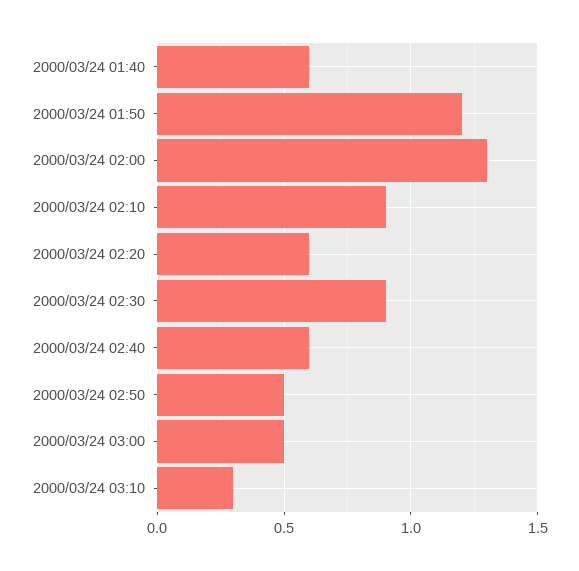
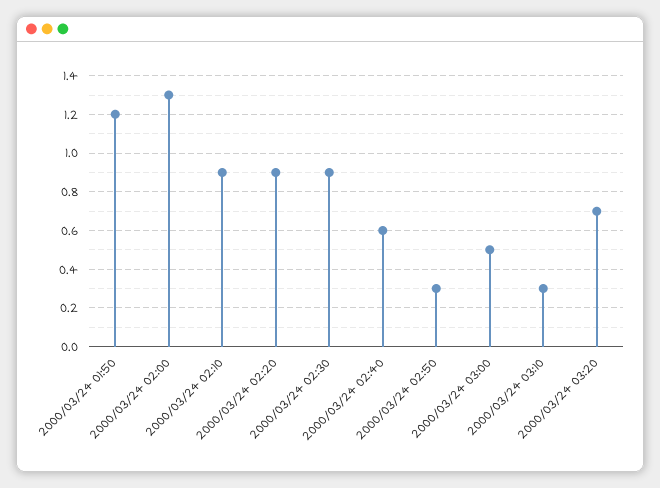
2000/03/24 01:40: 0.6 -> none
2000/03/24 02:20: 0.6 -> 0.9
2000/03/24 02:50: 0.5 -> 0.3
2000/03/24 03:20: none -> 0.7

